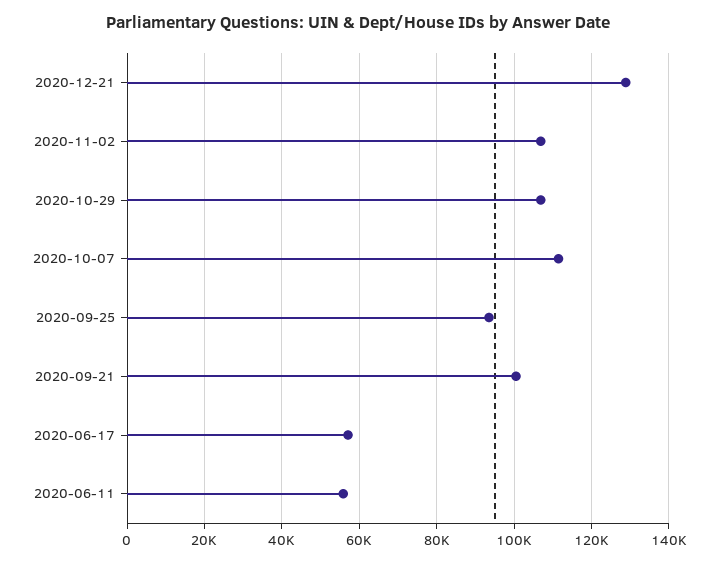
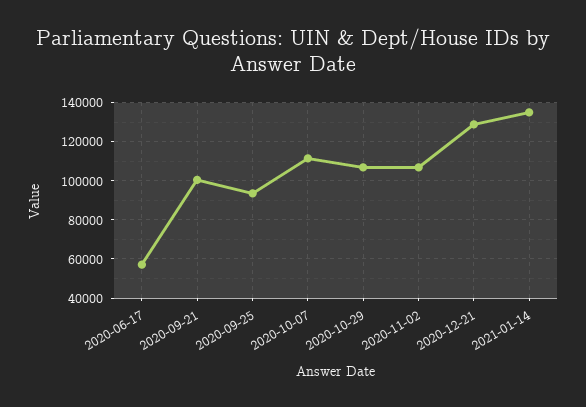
2020-06-11: 56000 -> none
2021-01-14: none -> 135000

